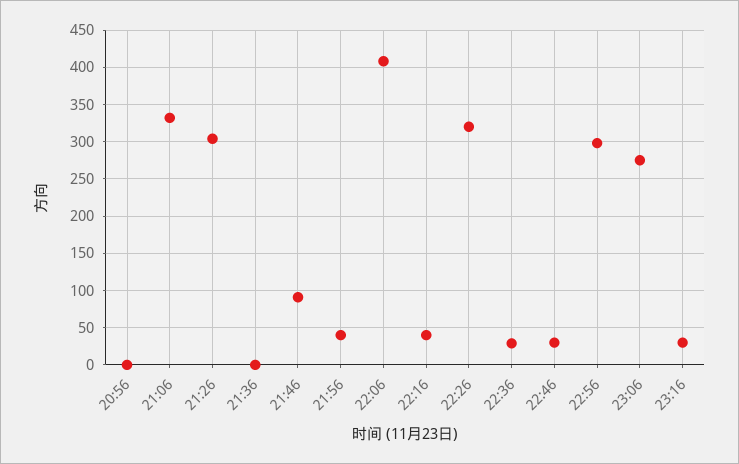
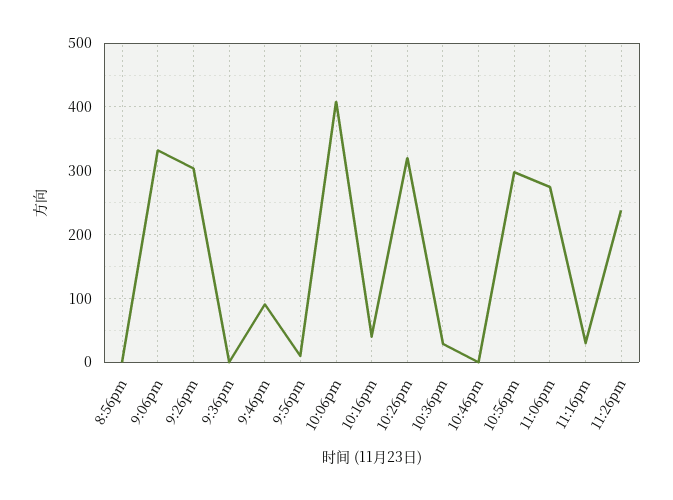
21:56: 40 -> 10
22:46: 30 -> 0
11:26pm: none -> 240

